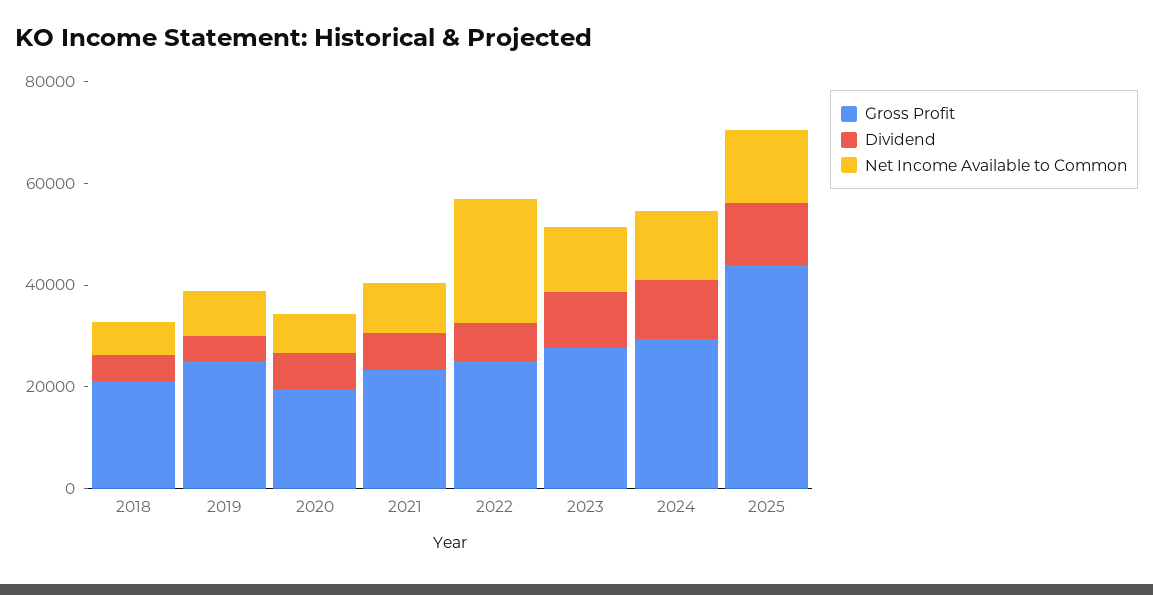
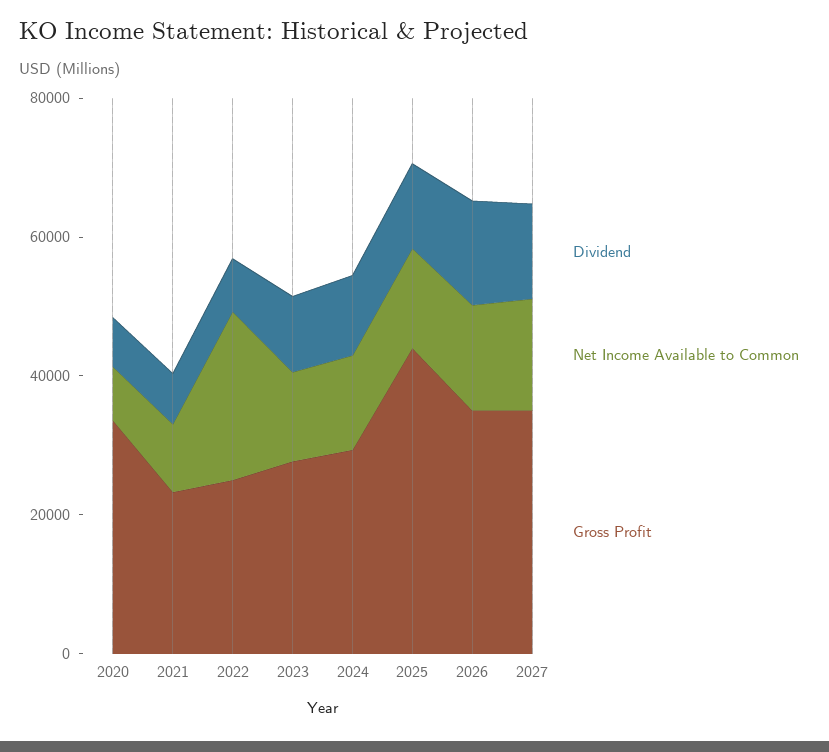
Gross Profit, 2018: 20000 -> none
Dividend, 2018: 5000 -> none
Net Income Available to Common, 2018: 5000 -> none
Gross Profit, 2019: 25000 -> none
Dividend, 2019: 5000 -> none
Net Income Available to Common, 2019: 10000 -> none
Gross Profit, 2020: 20000 -> 35000
Dividend, 2026: none -> 15000
Net Income Available to Common, 2026: none -> 15000
Gross Profit, 2026: none -> 35000
Dividend, 2027: none -> 15000
Net Income Available to Common, 2027: none -> 15000
Gross Profit, 2027: none -> 35000

